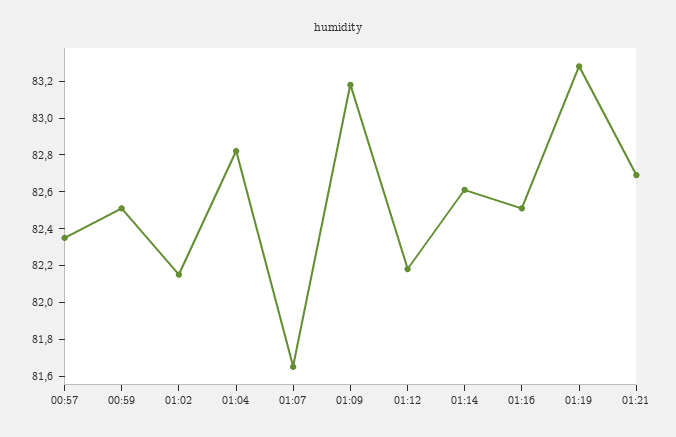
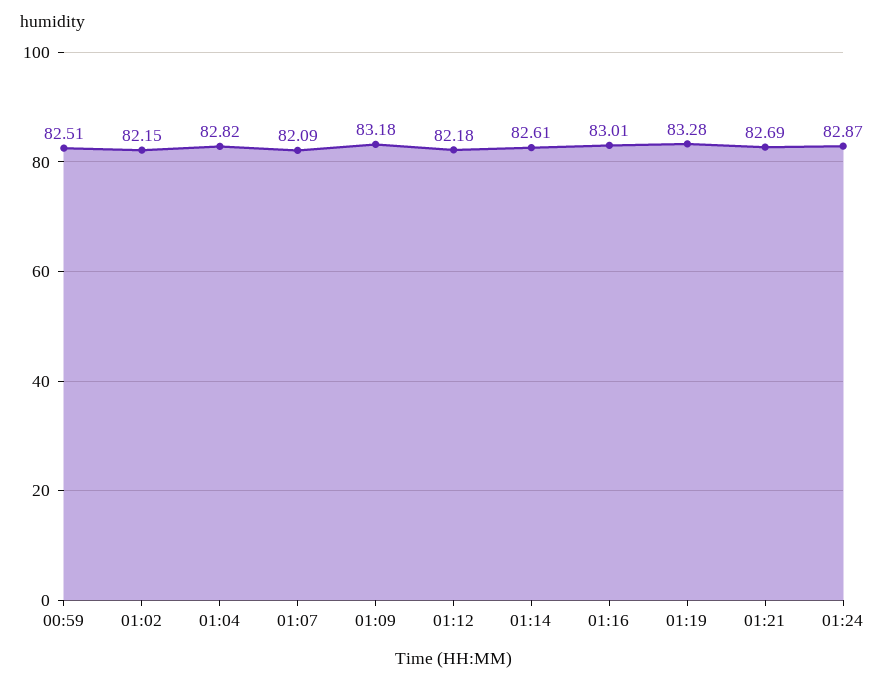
00:57: 82.35 -> none
01:07: 81.65 -> 82.09
01:16: 82.5 -> 83.01
01:24: none -> 82.87

